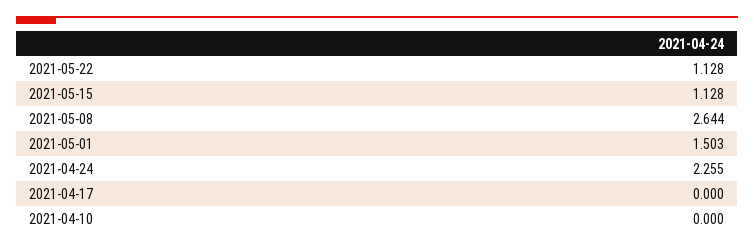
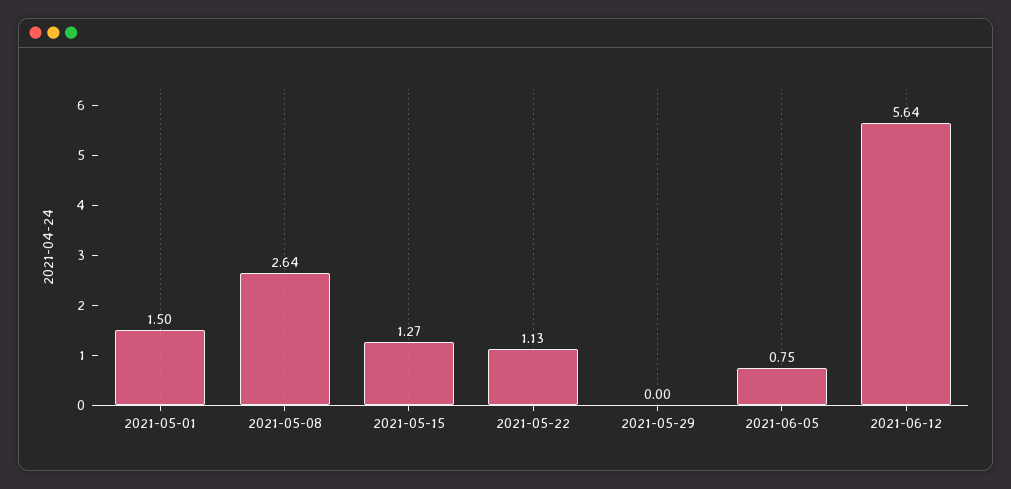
2021-05-15: 1.128 -> 1.27
2021-04-24: 2.255 -> none
2021-04-17: 0 -> none
2021-04-10: 0 -> none
2021-05-29: none -> 0
2021-06-05: none -> 0.75
2021-06-12: none -> 5.64

